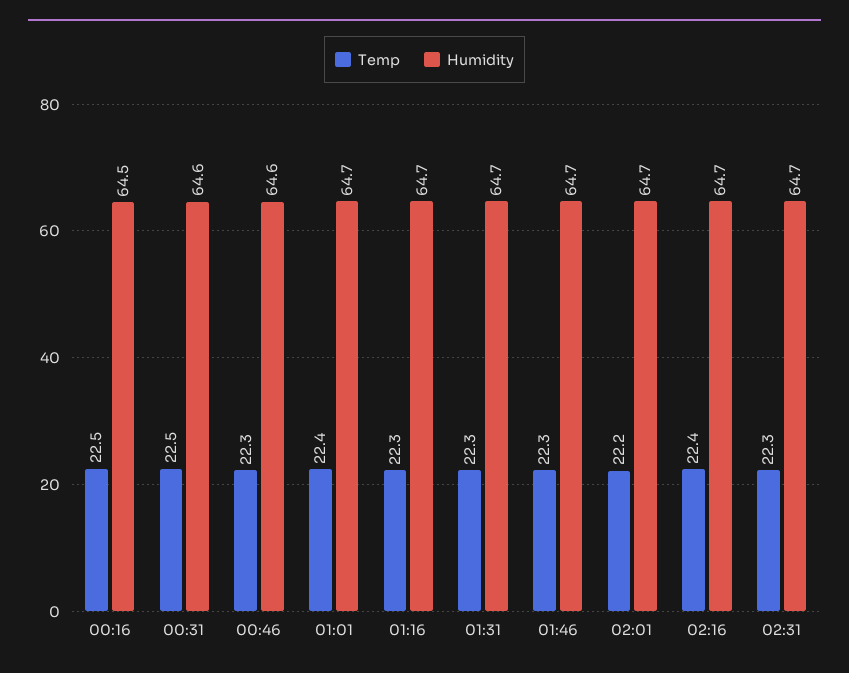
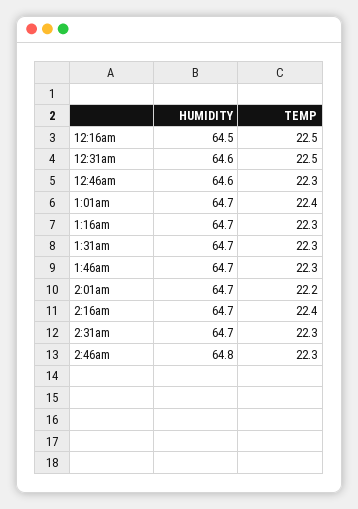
Humidity, 2:46am: none -> 64.8
Temp, 2:46am: none -> 22.3

